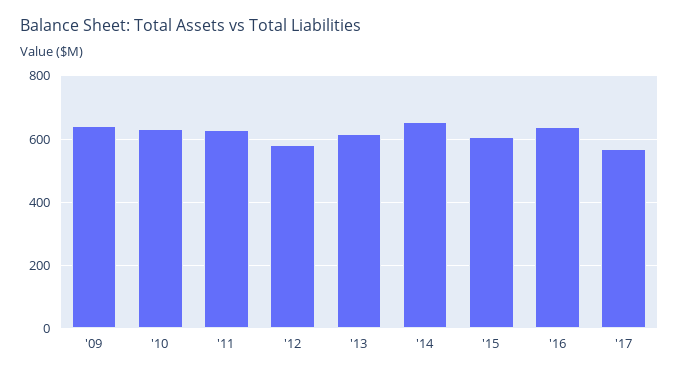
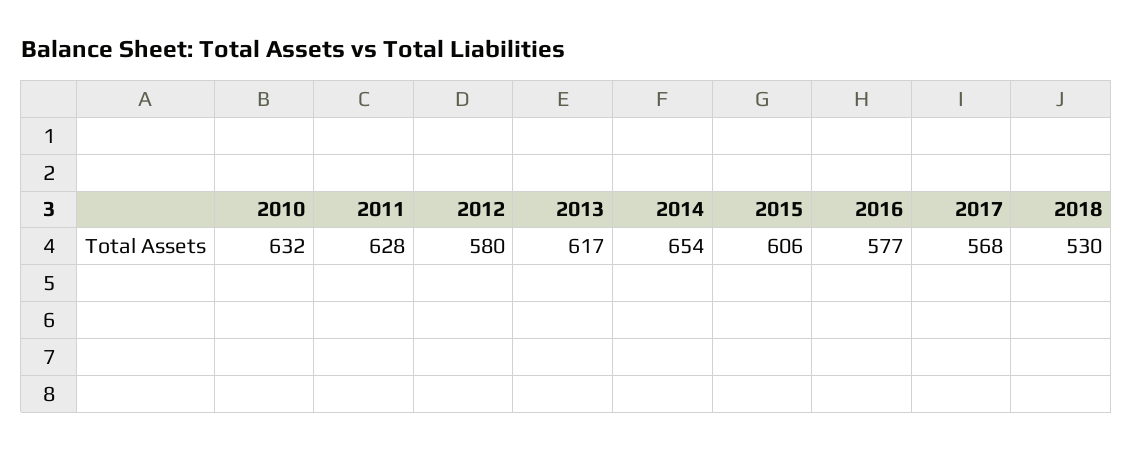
'09: 640 -> none
'16: 640 -> 577
2018: none -> 530

